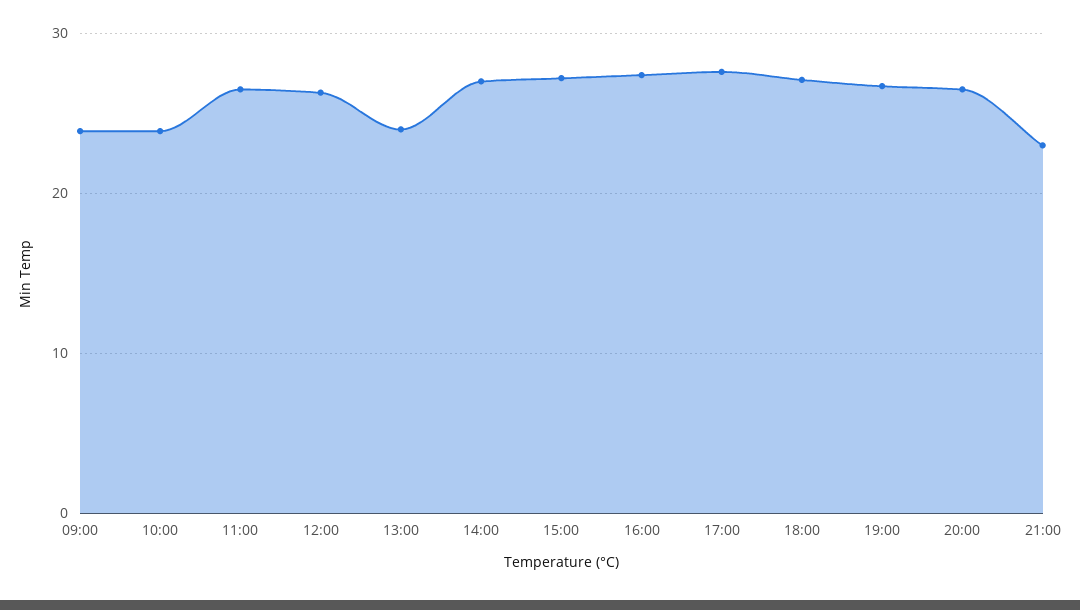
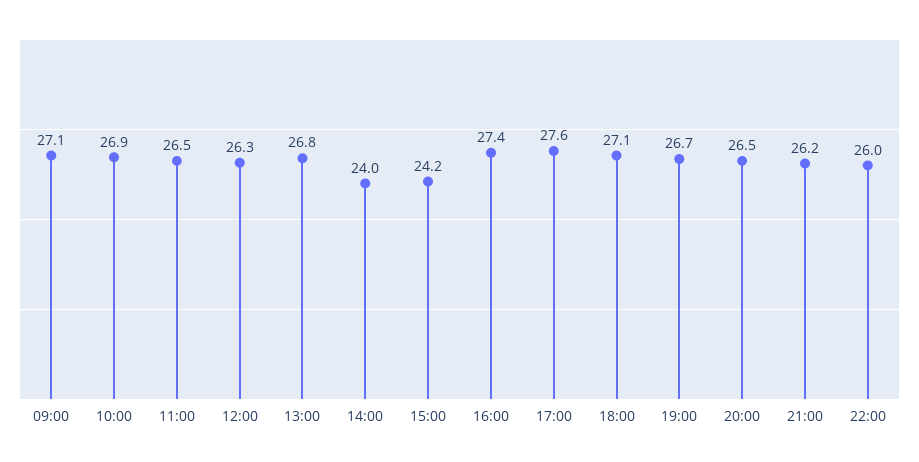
09:00: 24 -> 27.1
10:00: 24 -> 26.9
13:00: 24 -> 26.8
14:00: 27 -> 24
15:00: 27 -> 24.2
21:00: 23 -> 26.2
22:00: none -> 26

